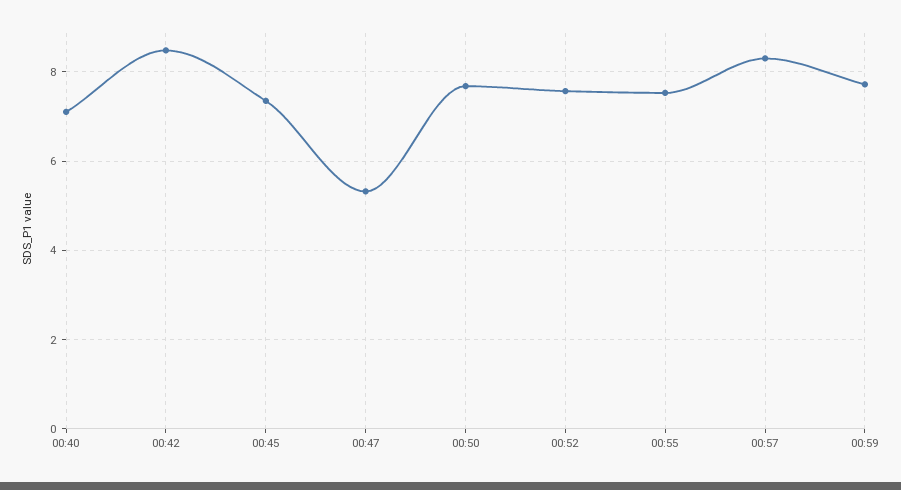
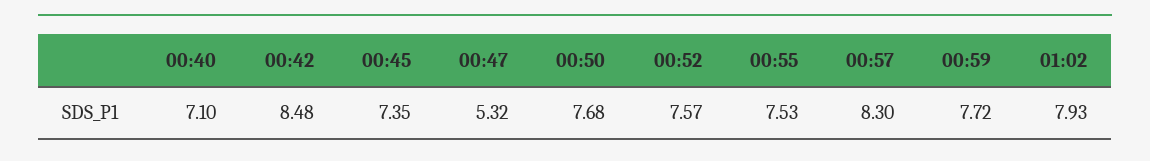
01:02: none -> 7.93

